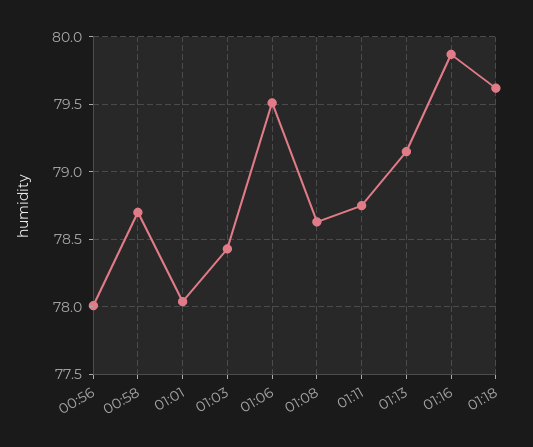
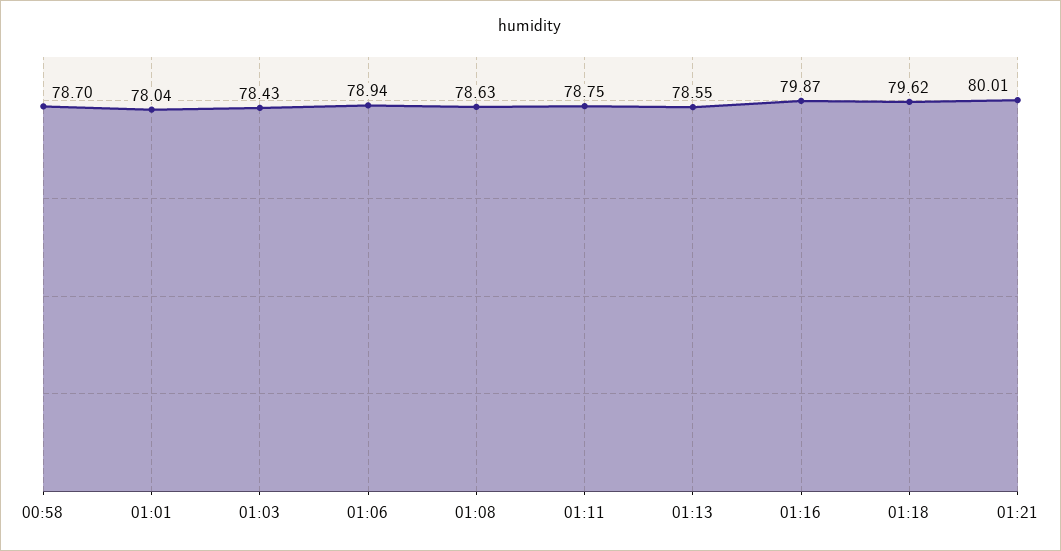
00:56: 78 -> none
01:06: 79.5 -> 78.94
01:13: 79.15 -> 78.55
01:21: none -> 80.01

